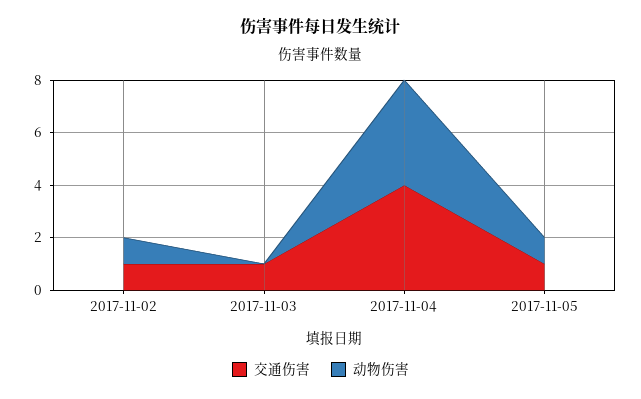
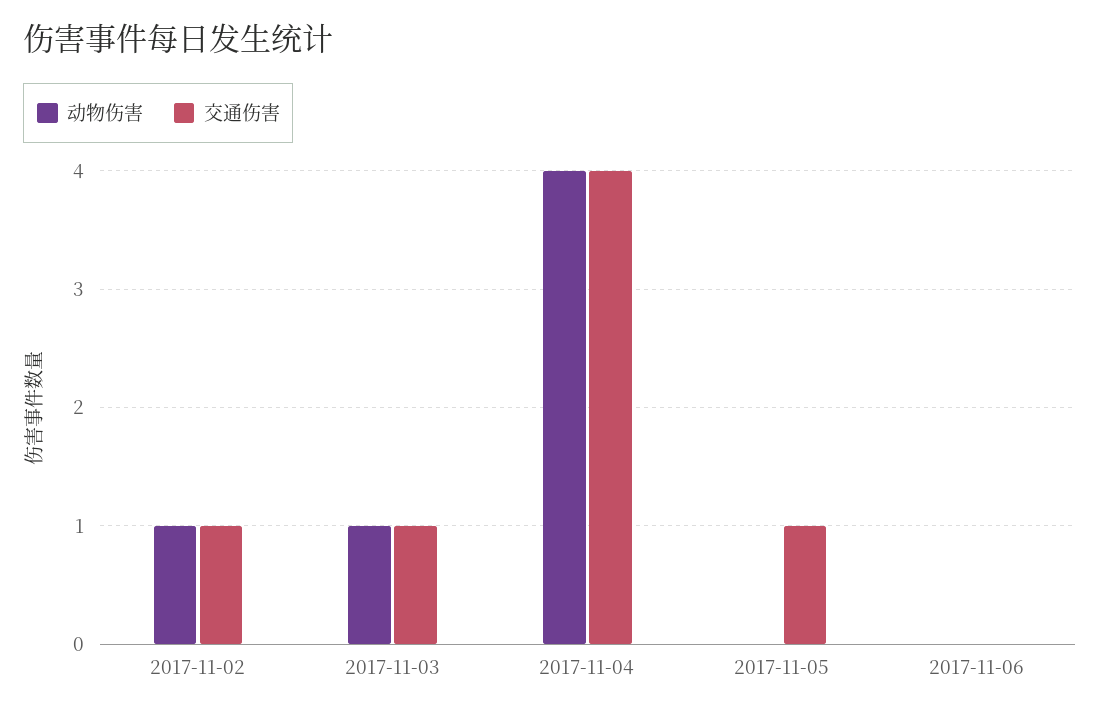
动物伤害, 2017-11-03: 0 -> 1
动物伤害, 2017-11-05: 1 -> 0
动物伤害, 2017-11-06: none -> 0
交通伤害, 2017-11-06: none -> 0

